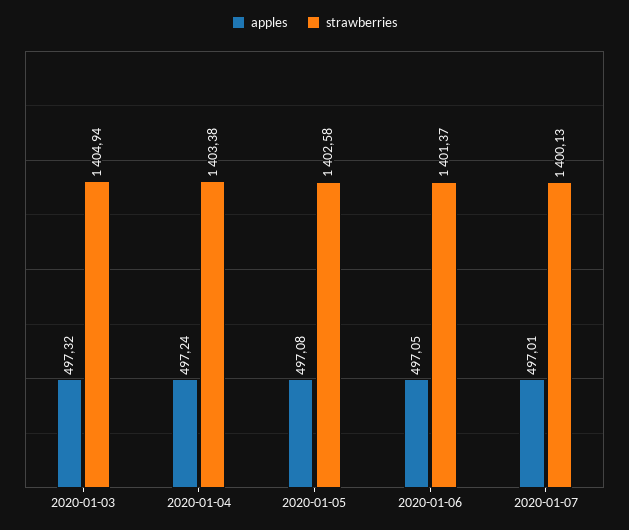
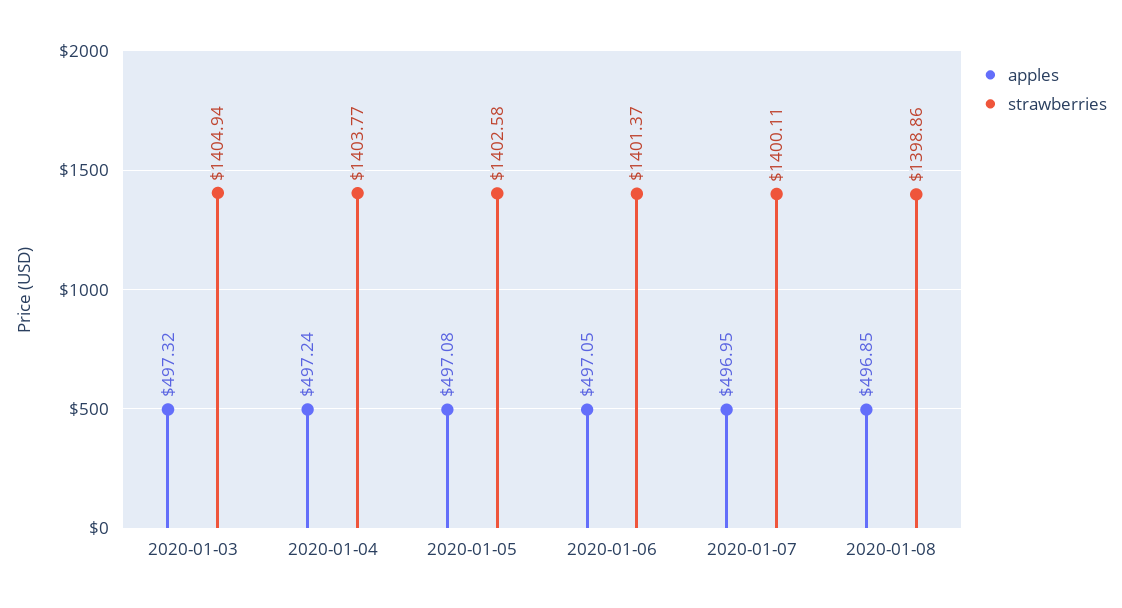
strawberries, 2020-01-04: 1403.38 -> 1403.77
apples, 2020-01-07: 497.01 -> 496.95
strawberries, 2020-01-07: 1400.13 -> 1400.11
apples, 2020-01-08: none -> 496.85
strawberries, 2020-01-08: none -> 1398.86

